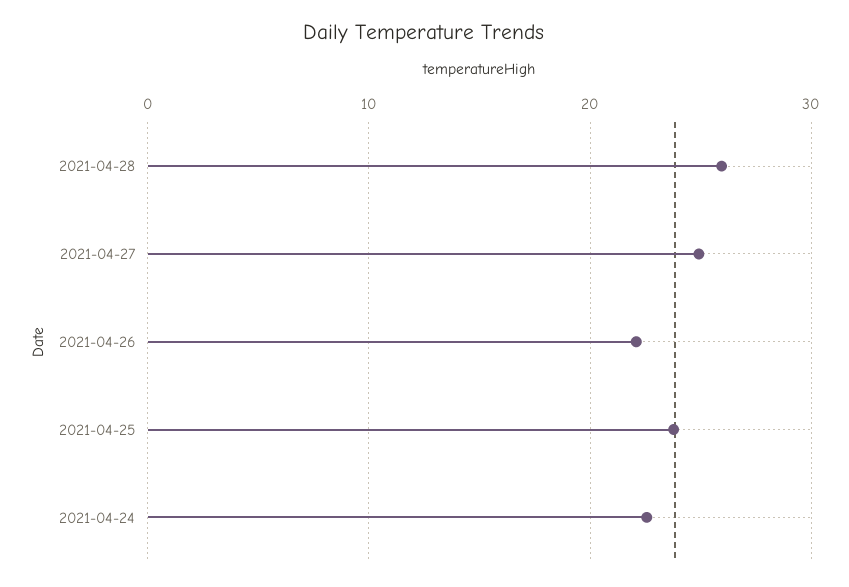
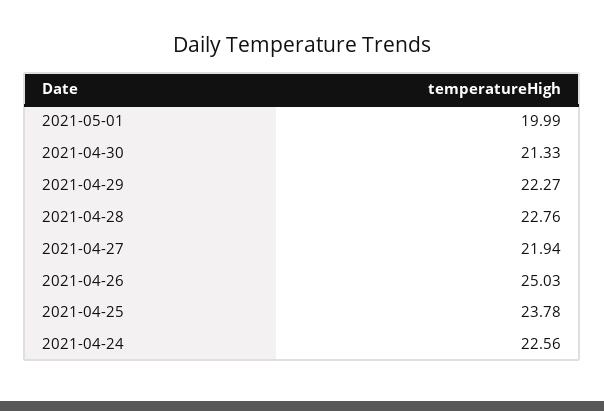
2021-04-28: 26 -> 22.76
2021-04-27: 25 -> 21.94
2021-04-26: 22 -> 25.03
2021-05-01: none -> 19.99
2021-04-30: none -> 21.33
2021-04-29: none -> 22.27

